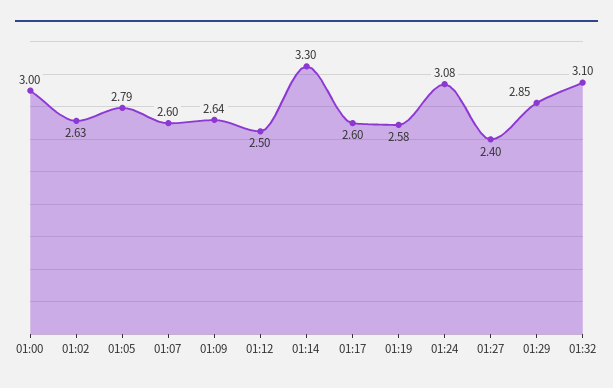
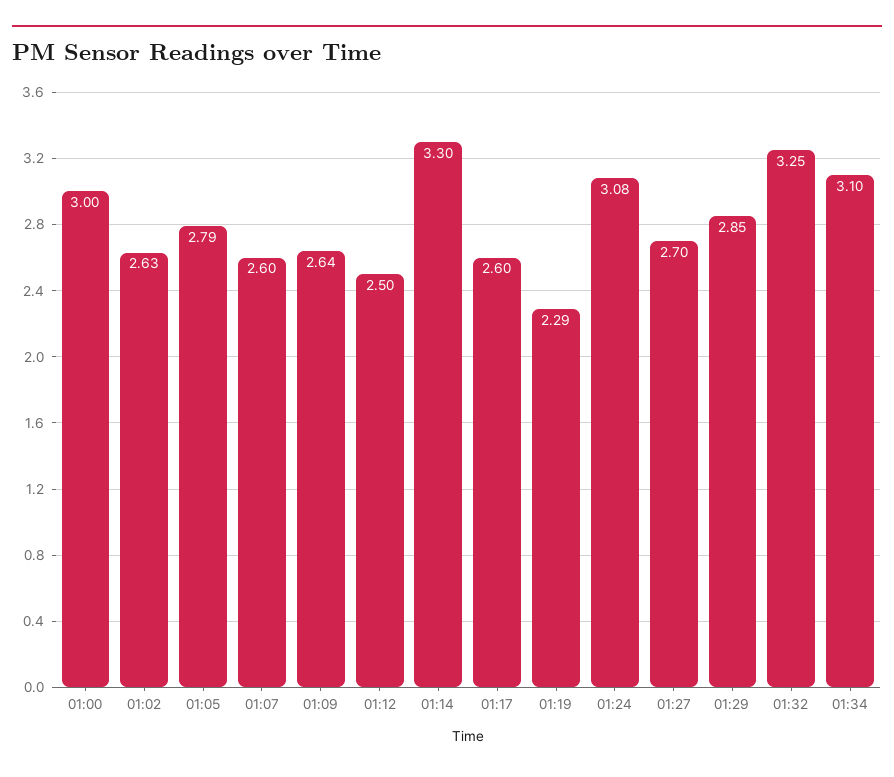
01:19: 2.58 -> 2.29
01:27: 2.4 -> 2.7
01:32: 3.1 -> 3.25
01:34: none -> 3.1

